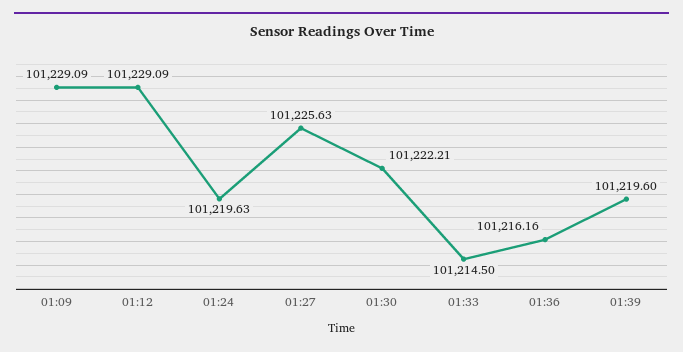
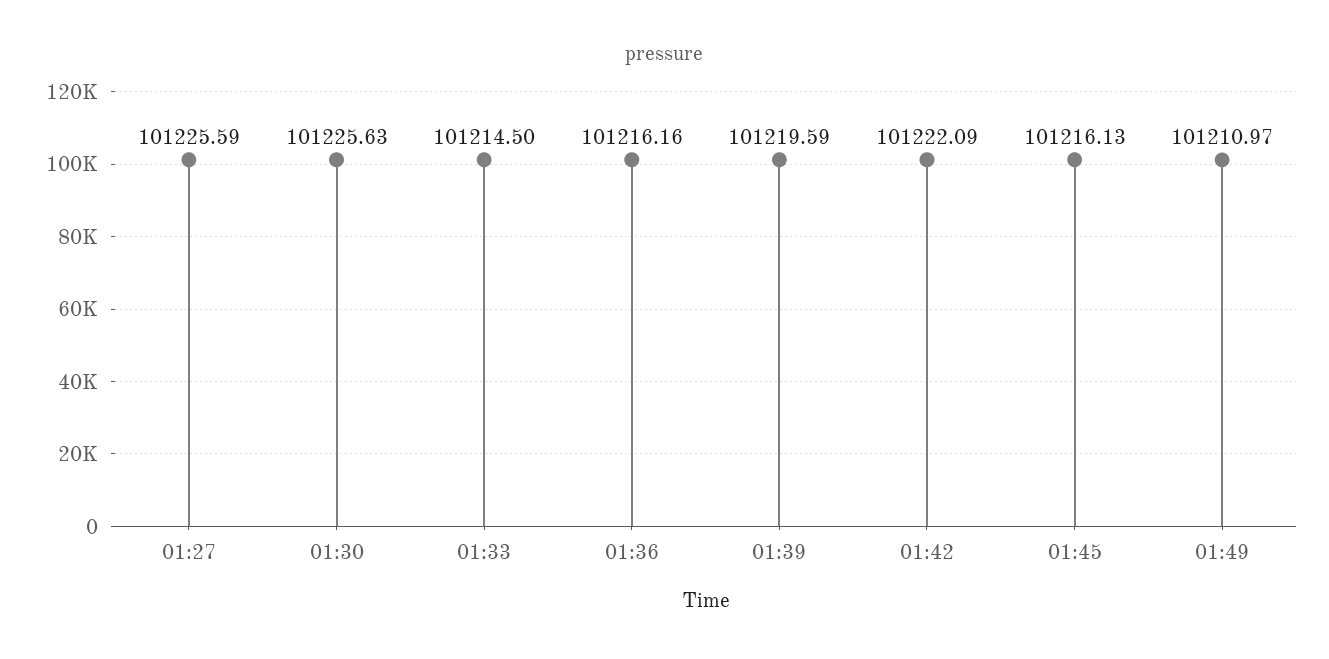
01:09: 101229.09 -> none
01:12: 101229.09 -> none
01:24: 101219.63 -> none
01:27: 101225.63 -> 101225.59
01:30: 101222.21 -> 101225.63
01:39: 101219.6 -> 101219.59
01:42: none -> 101222.09
01:45: none -> 101216.13
01:49: none -> 101210.97

